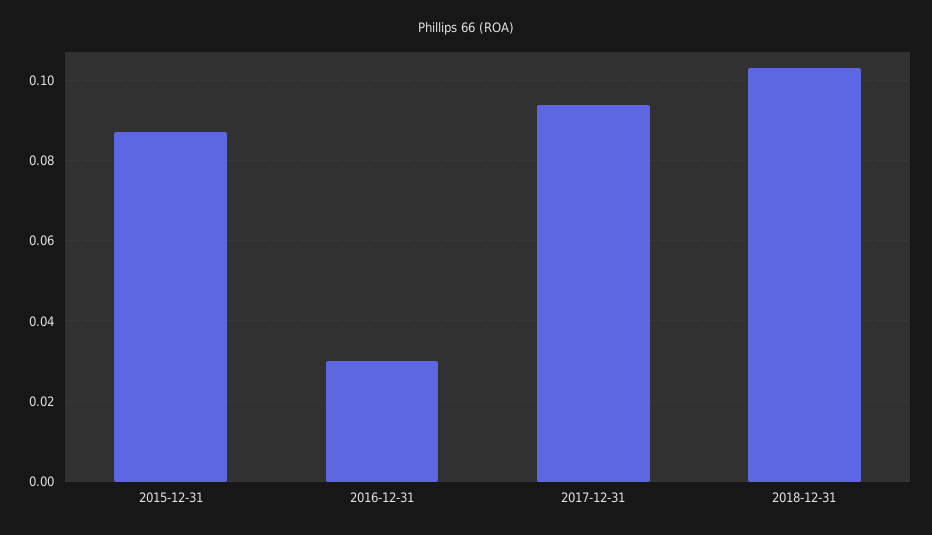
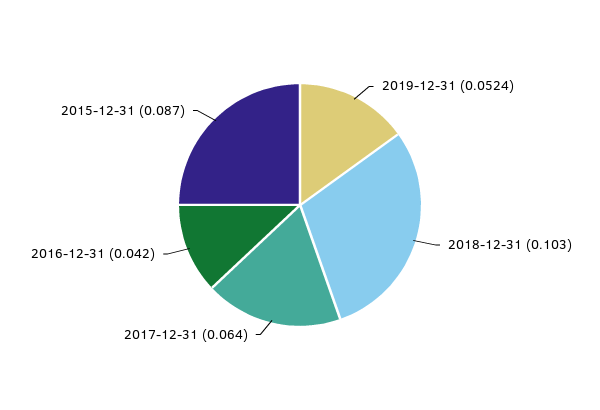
2016-12-31: 0.03 -> 0.042
2017-12-31: 0.094 -> 0.064
2019-12-31: none -> 0.0524

